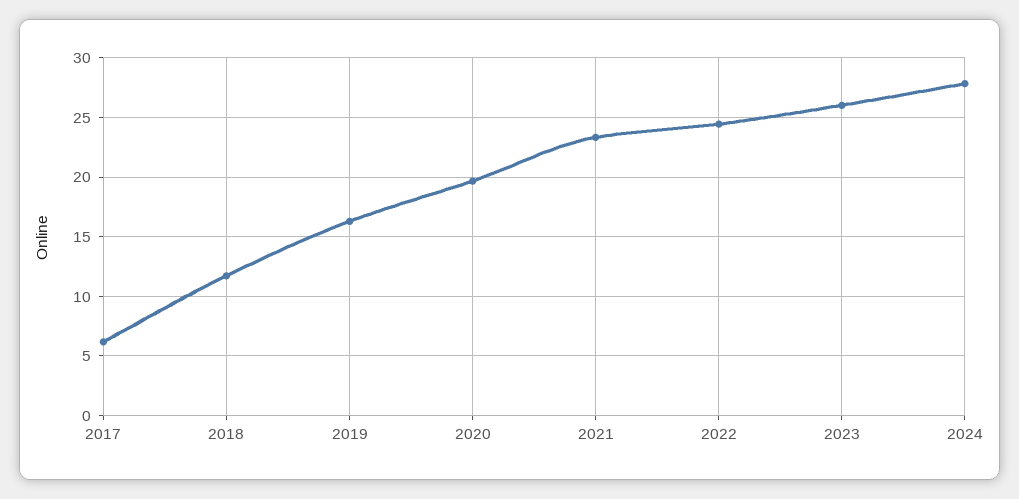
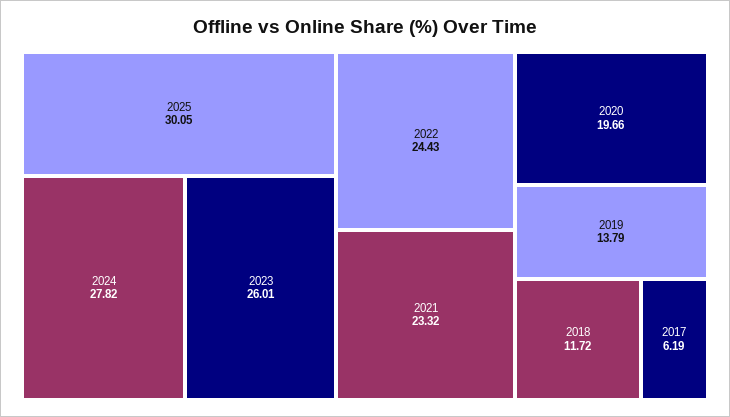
2019: 16 -> 13.79
2025: none -> 30.05

